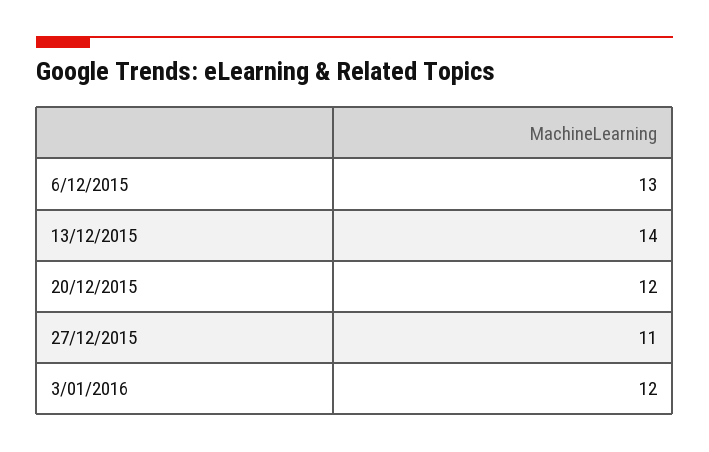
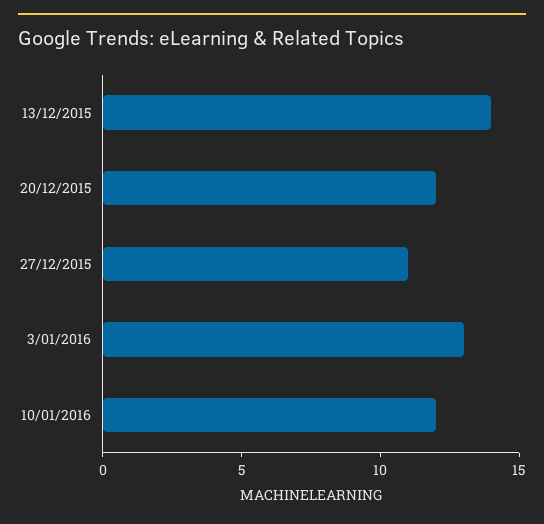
6/12/2015: 13 -> none
3/01/2016: 12 -> 13
10/01/2016: none -> 12

